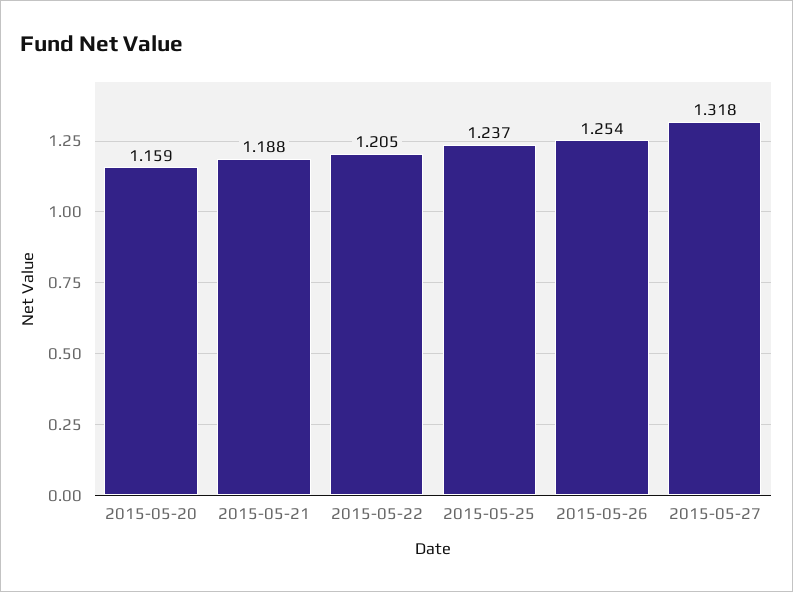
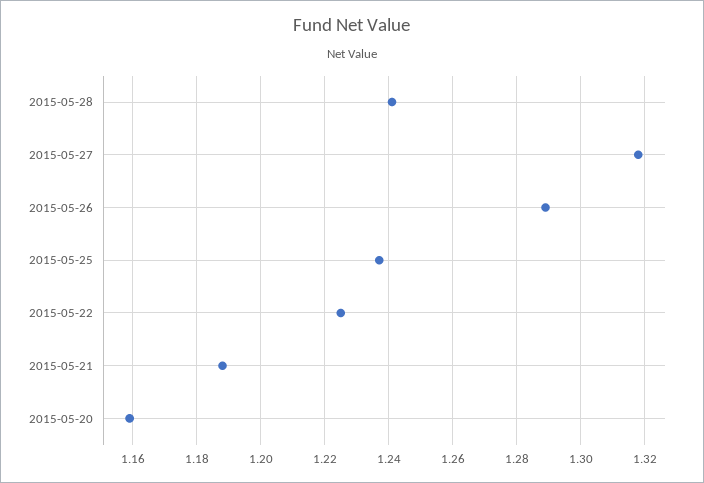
2015-05-22: 1.205 -> 1.225
2015-05-26: 1.254 -> 1.29
2015-05-28: none -> 1.24

